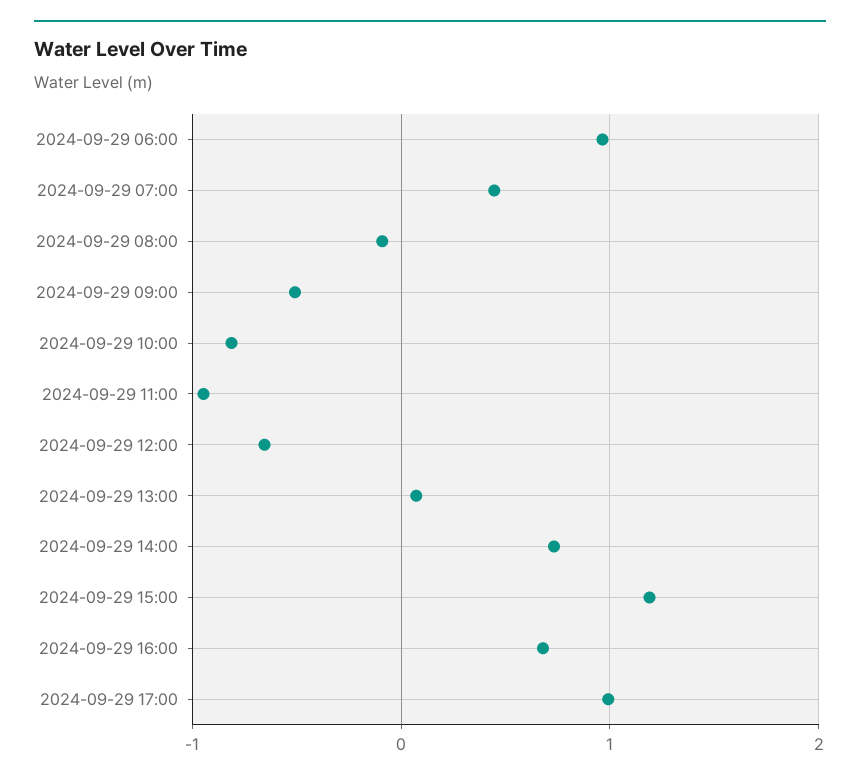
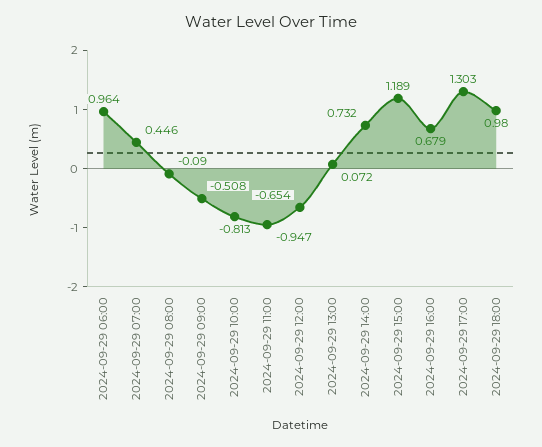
2024-09-29 17:00: 1 -> 1.303
2024-09-29 18:00: none -> 0.98

